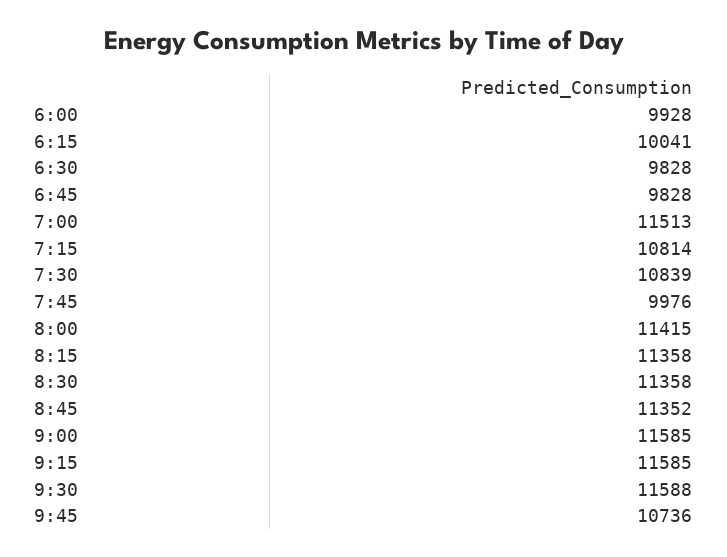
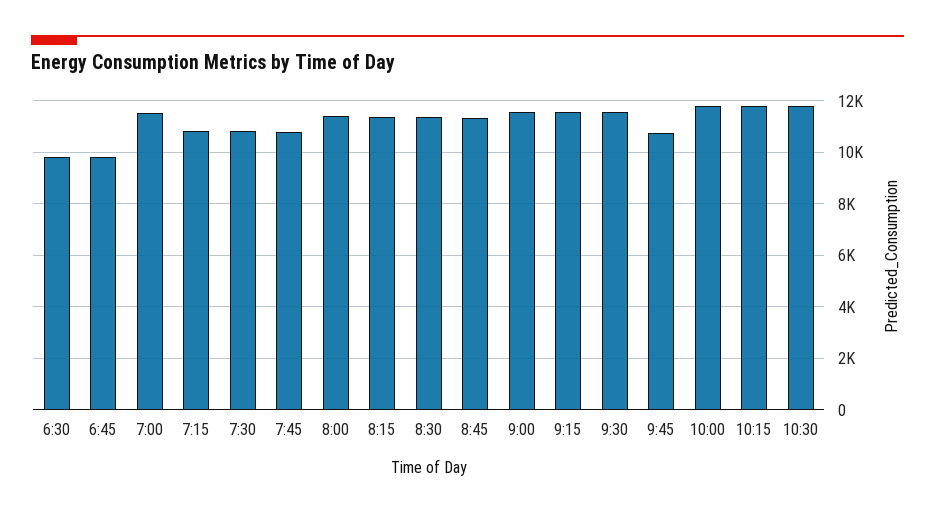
6:00: 9928 -> none
6:15: 10041 -> none
7:45: 9976 -> 10750
10:00: none -> 11750
10:15: none -> 11750
10:30: none -> 11750

